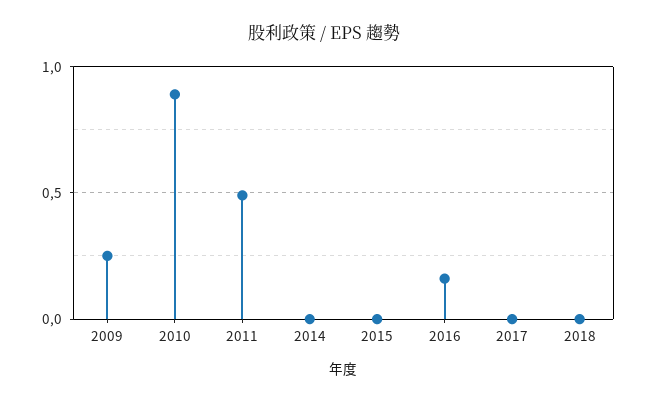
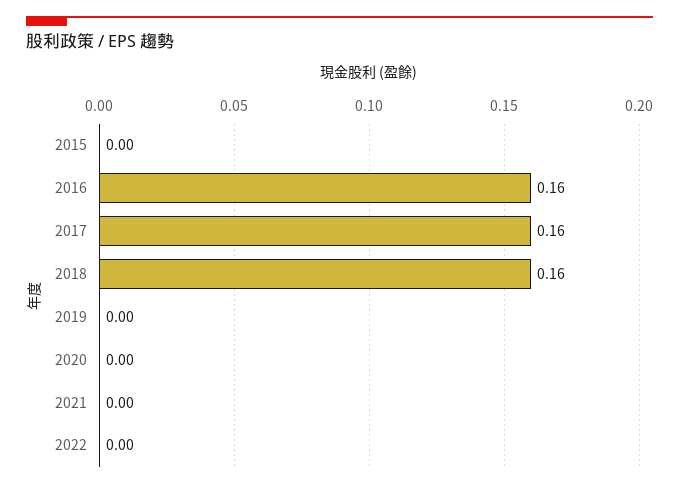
2009: 0.25 -> none
2010: 0.9 -> none
2011: 0.5 -> none
2014: 0 -> none
2017: 0 -> 0.16
2018: 0 -> 0.16
2019: none -> 0
2020: none -> 0
2021: none -> 0
2022: none -> 0

